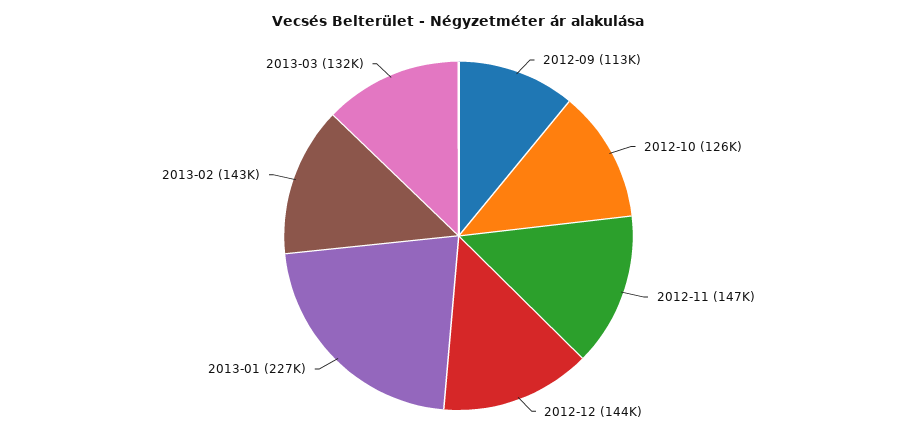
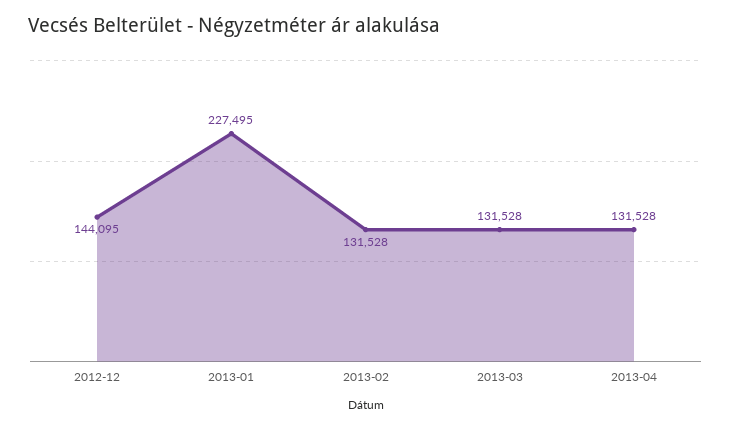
2012-09: 113000 -> none
2012-10: 126000 -> none
2012-11: 147000 -> none
2013-02: 143000 -> 131528
2013-04: none -> 131528

